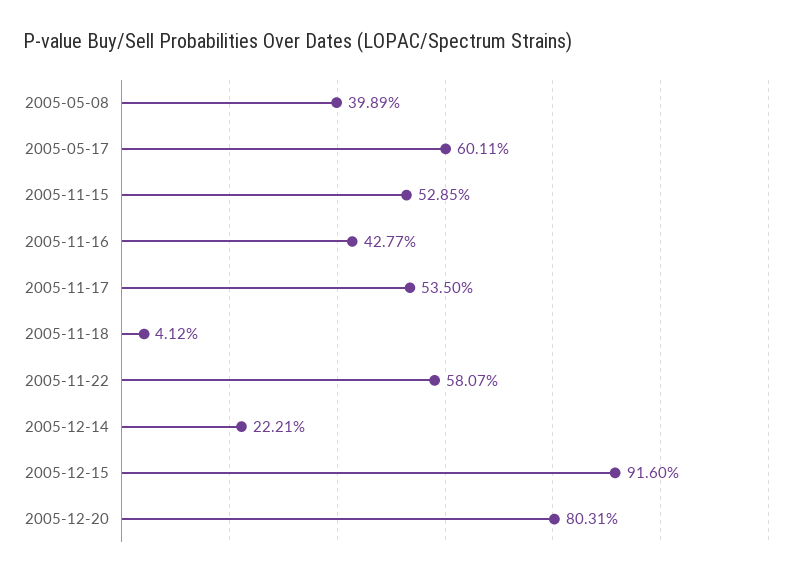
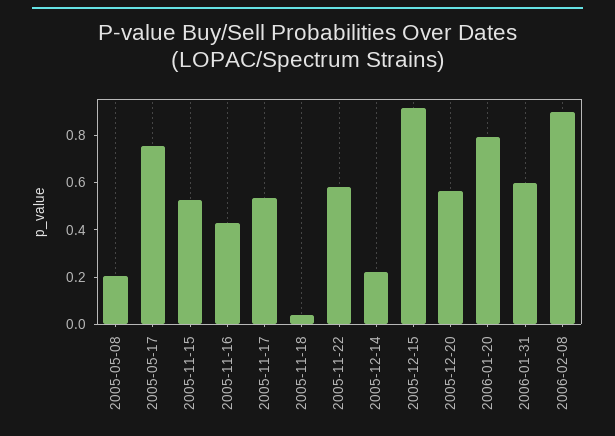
2005-05-08: 0.3989 -> 0.2
2005-05-17: 0.6011 -> 0.75
2005-12-20: 0.8031 -> 0.55
2006-01-20: none -> 0.8
2006-01-31: none -> 0.6
2006-02-08: none -> 0.9

